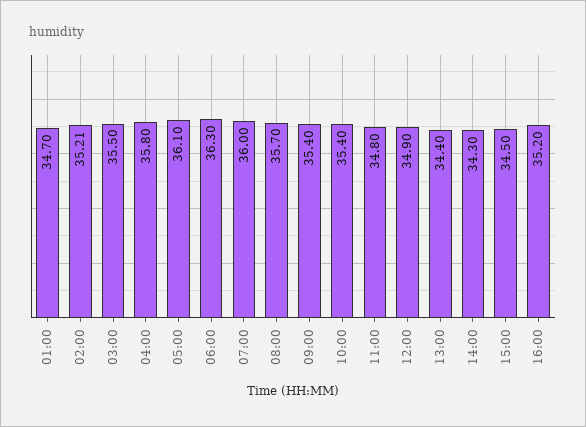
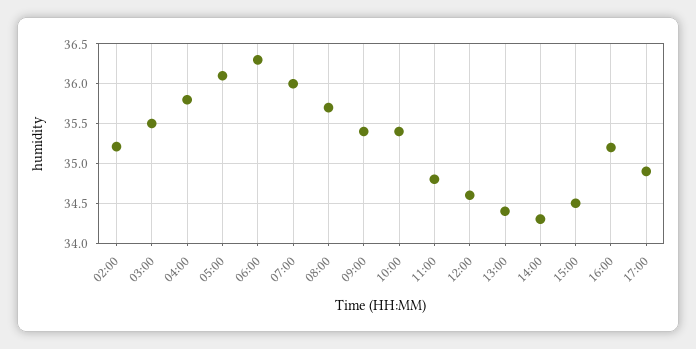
01:00: 34.7 -> none
12:00: 34.9 -> 34.6
17:00: none -> 34.9

